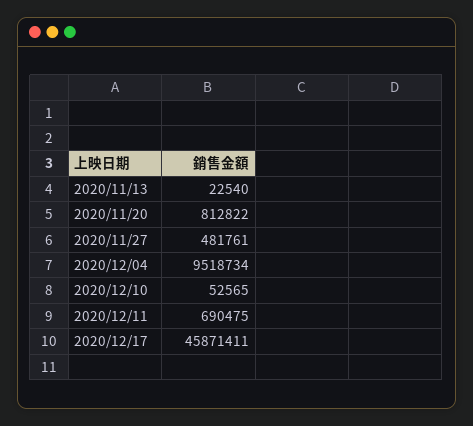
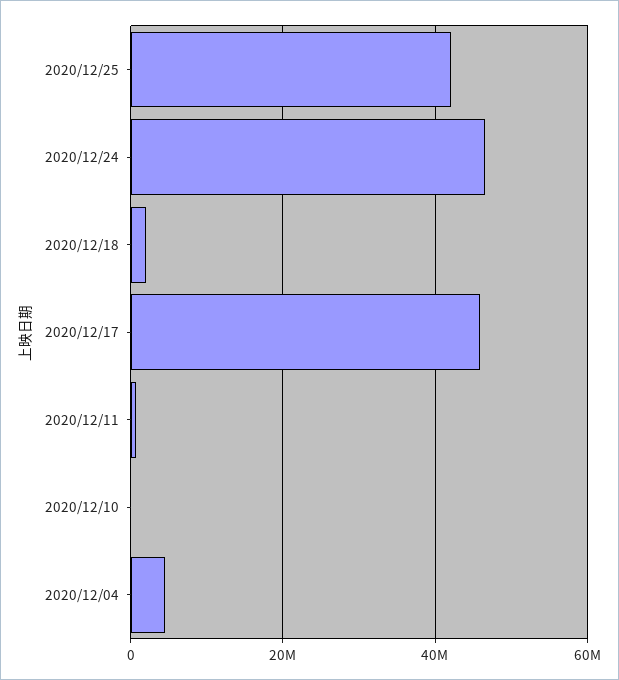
2020/11/13: 22540 -> none
2020/11/20: 812822 -> none
2020/11/27: 481761 -> none
2020/12/04: 9518734 -> 4000000
2020/12/25: none -> 42000000
2020/12/24: none -> 46000000
2020/12/18: none -> 2000000

